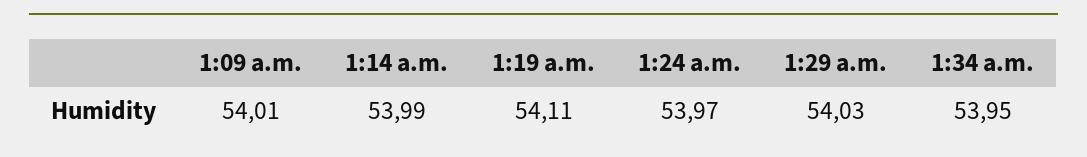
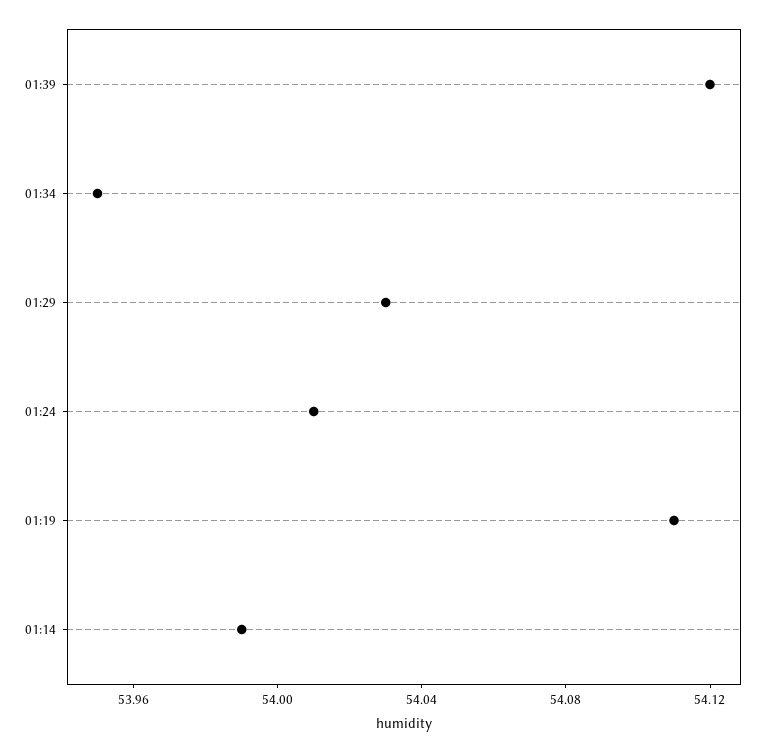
1:09 a.m.: 54.01 -> none
1:24 a.m.: 53.97 -> 54.01
01:39: none -> 54.12

